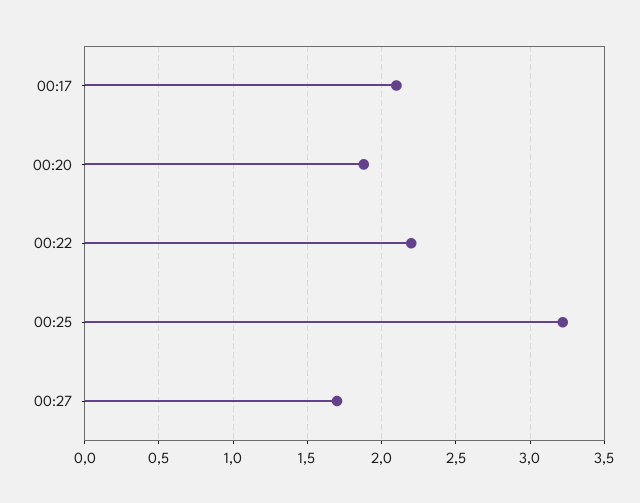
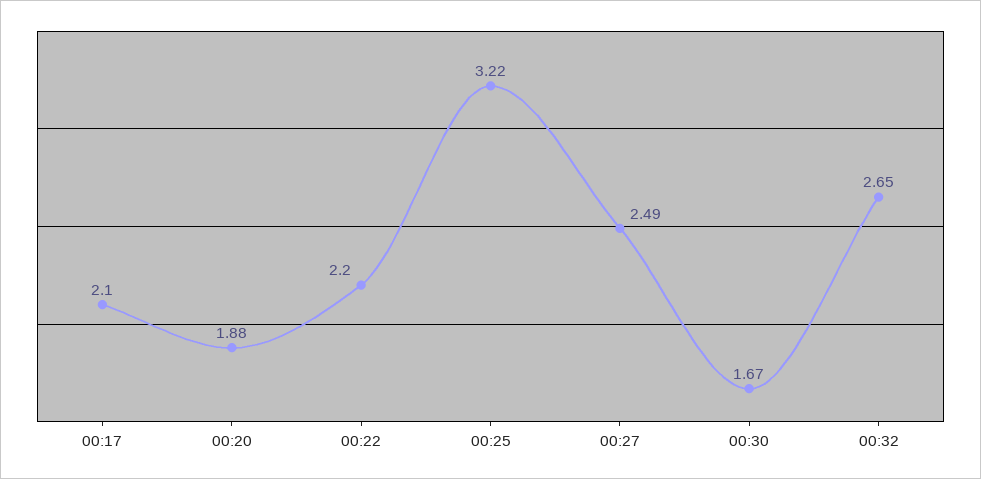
00:27: 1.7 -> 2.49
00:30: none -> 1.67
00:32: none -> 2.65

